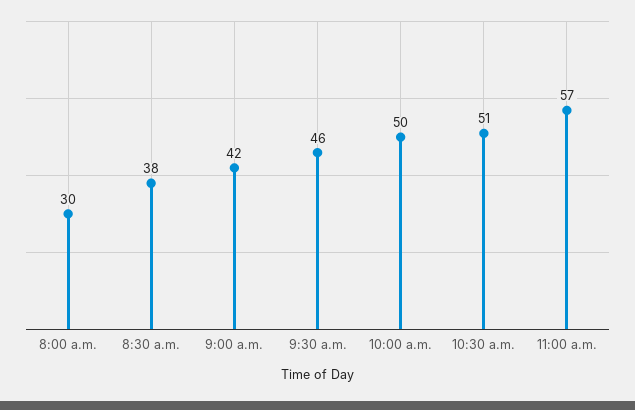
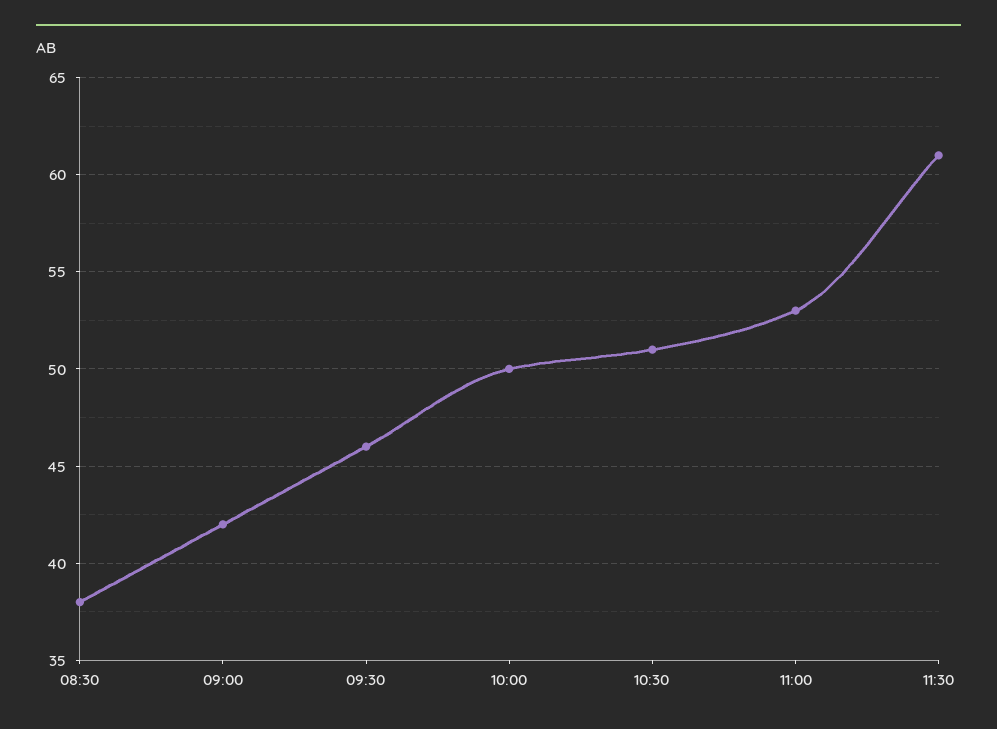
8:00 a.m.: 30 -> none
11:00 a.m.: 57 -> 53
11:30: none -> 61

